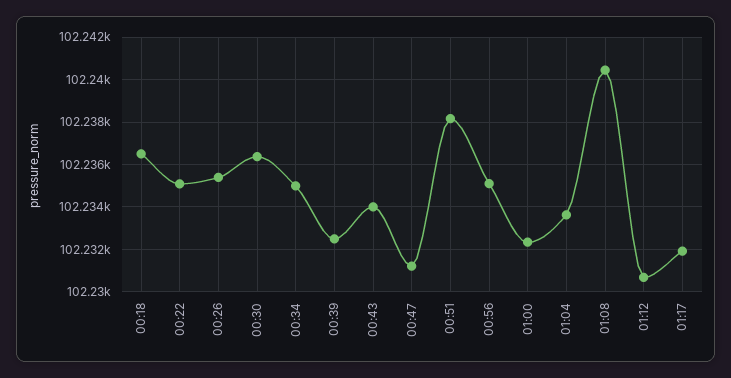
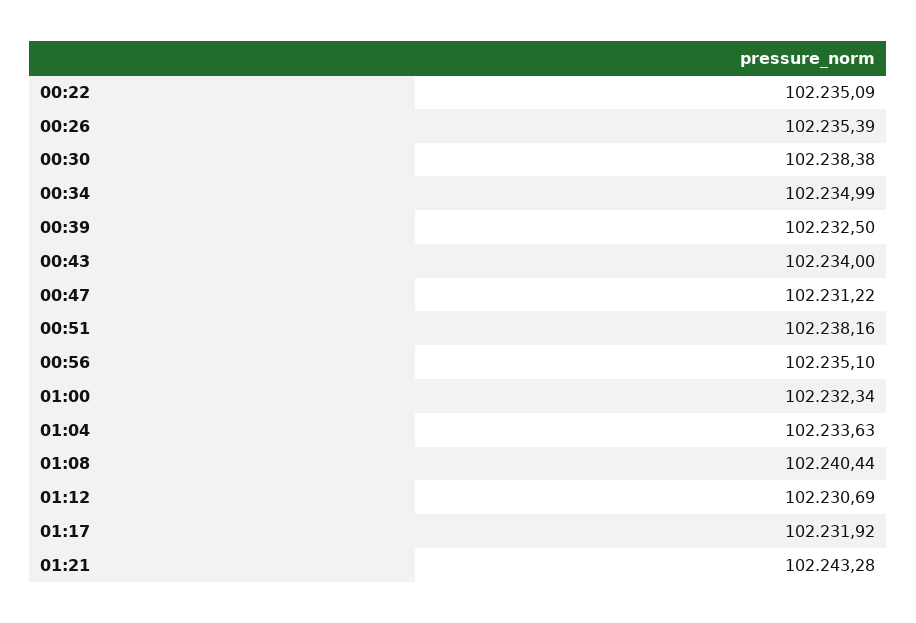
00:18: 102236.5 -> none
00:30: 102236.5 -> 102238.38
01:21: none -> 102243.28

